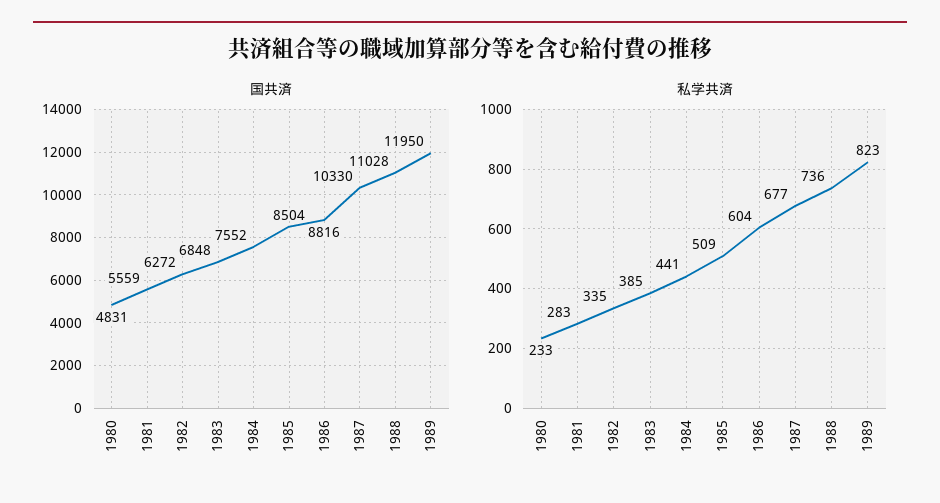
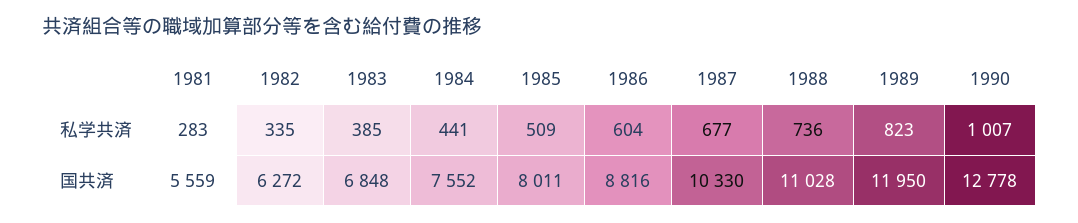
国共済, 1980: 4831 -> none
国共済, 1985: 8504 -> 8011
私学共済, 1980: 233 -> none
私学共済, 1990: none -> 1007
国共済, 1990: none -> 12778

